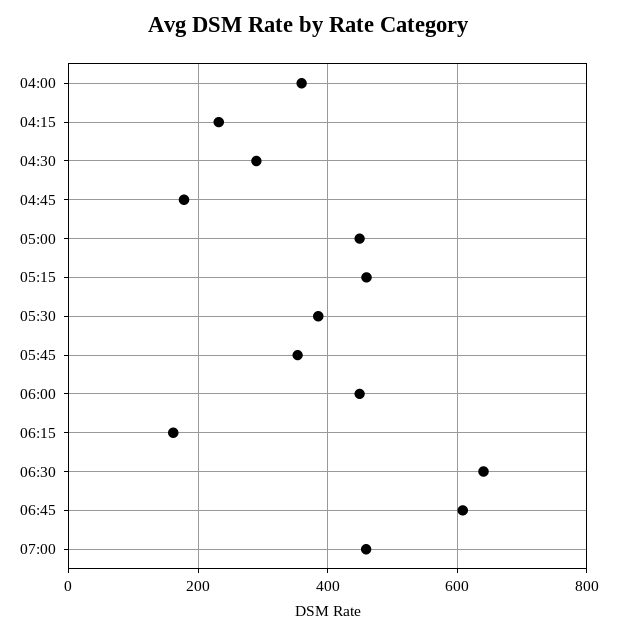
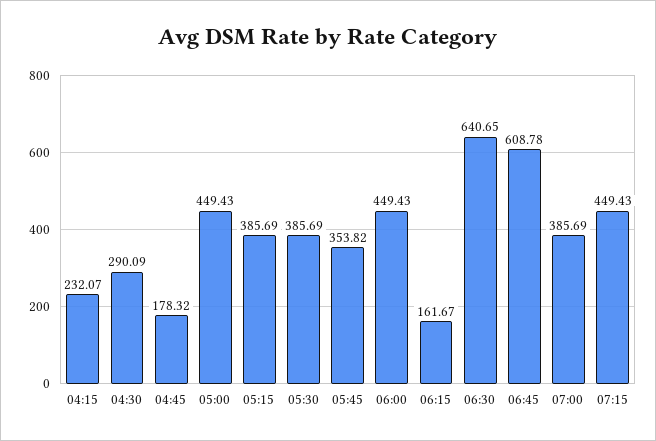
04:00: 360 -> none
05:15: 460 -> 385.69
07:00: 460 -> 385.69
07:15: none -> 449.43

